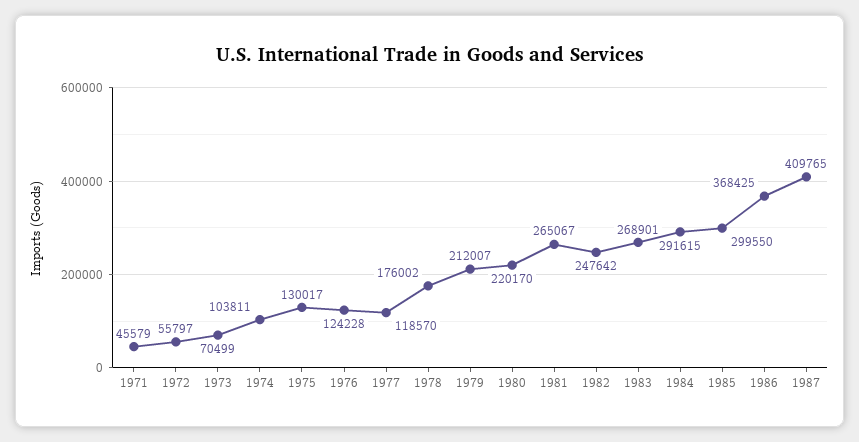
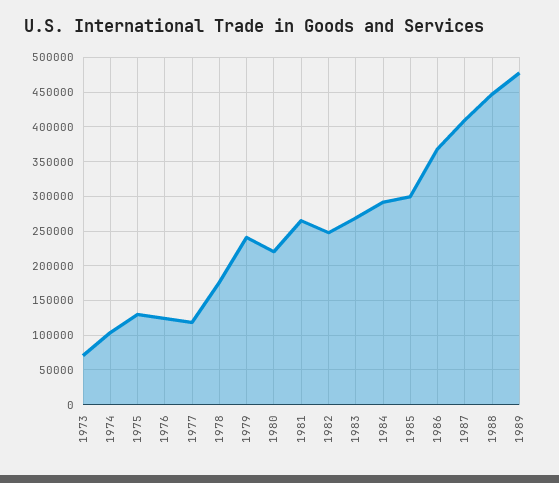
1971: 45579 -> none
1972: 55797 -> none
1979: 212007 -> 240000
1988: none -> 450000
1989: none -> 480000

